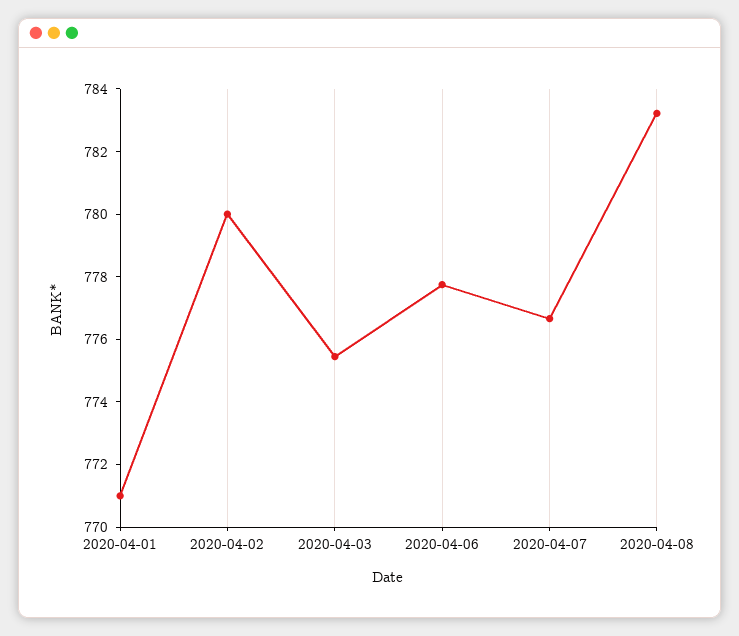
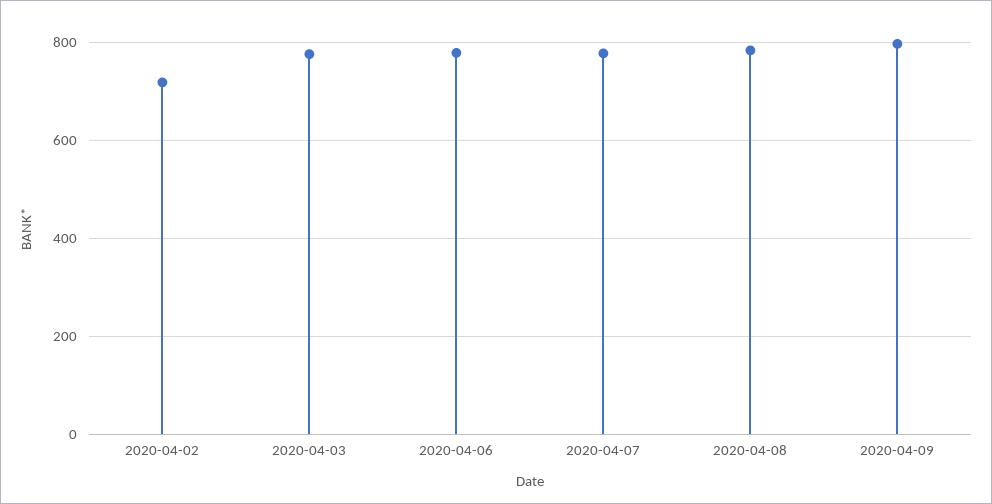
2020-04-01: 771 -> none
2020-04-02: 780 -> 720
2020-04-09: none -> 800

